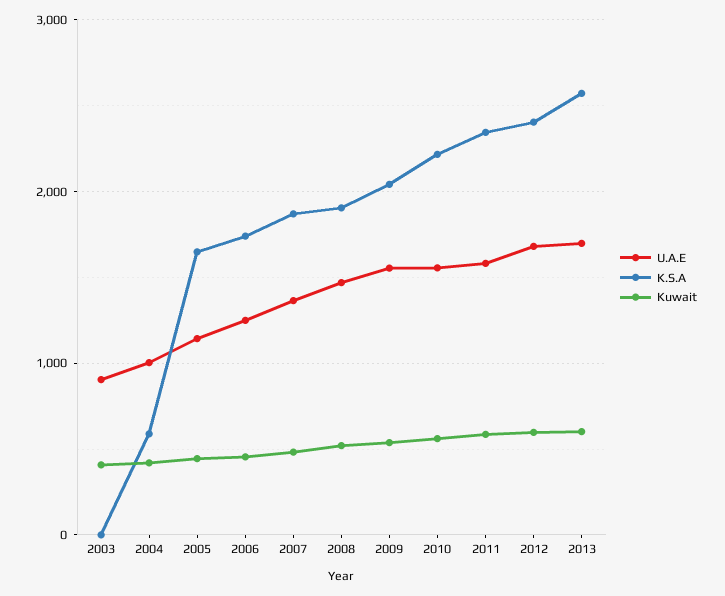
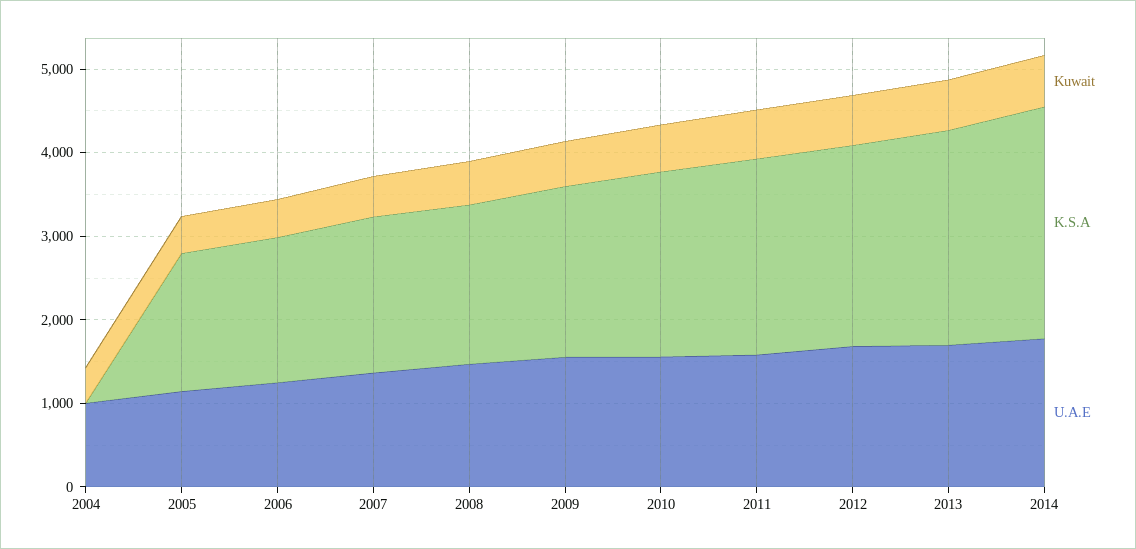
U.A.E, 2003: 900 -> none
K.S.A, 2003: 0 -> none
Kuwait, 2003: 400 -> none
K.S.A, 2004: 600 -> 0
Kuwait, 2014: none -> 600
K.S.A, 2014: none -> 2800
U.A.E, 2014: none -> 1800

